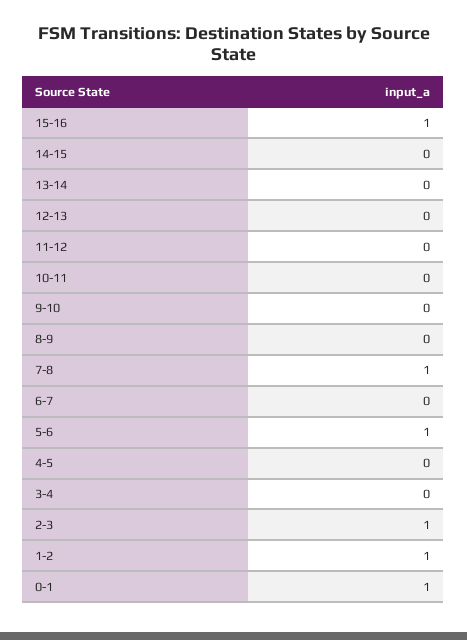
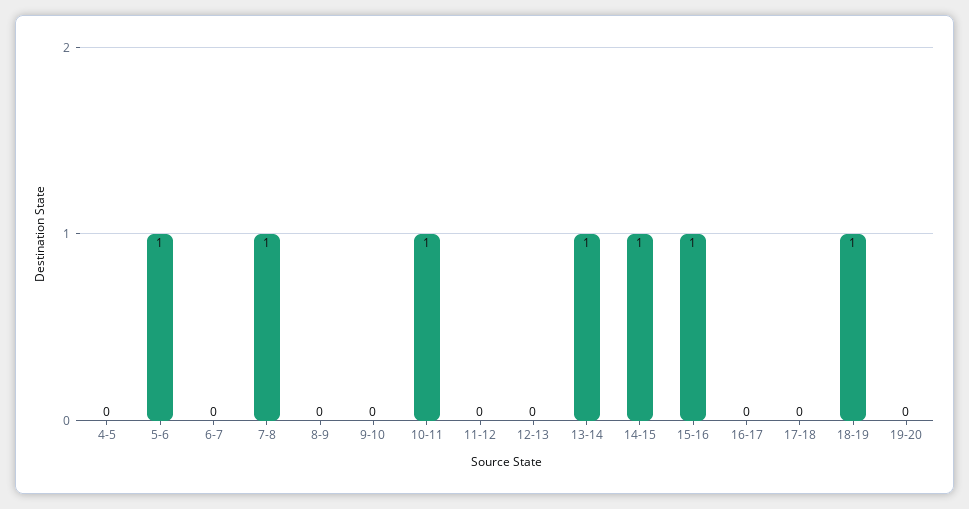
14-15: 0 -> 1
13-14: 0 -> 1
10-11: 0 -> 1
3-4: 0 -> none
2-3: 1 -> none
1-2: 1 -> none
0-1: 1 -> none
16-17: none -> 0
17-18: none -> 0
18-19: none -> 1
19-20: none -> 0

